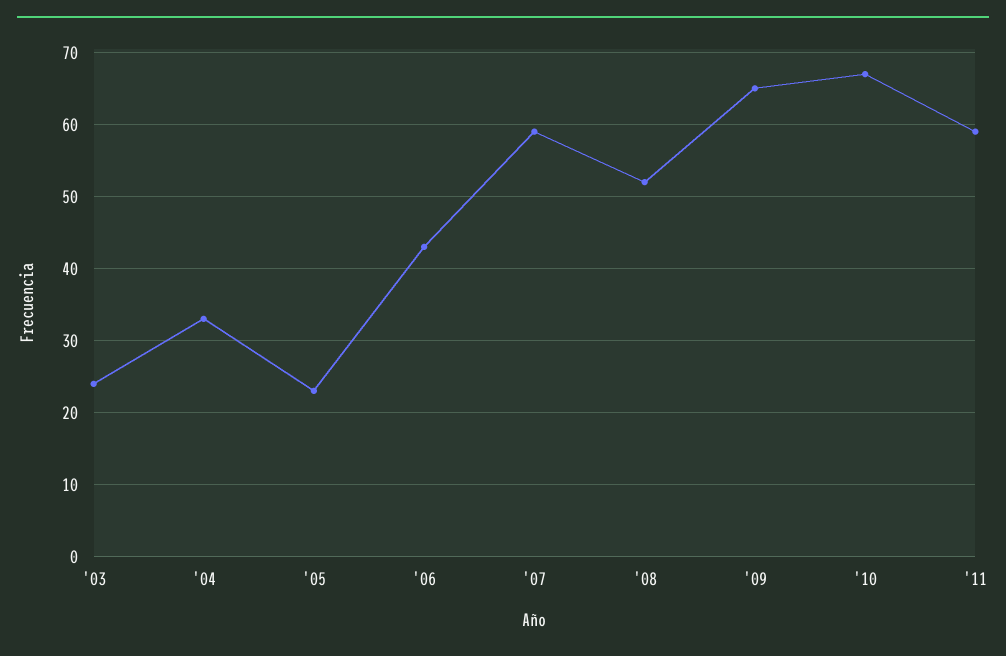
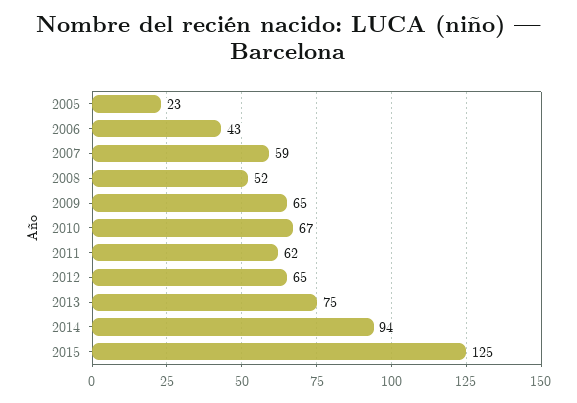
'03: 24 -> none
'04: 33 -> none
'11: 59 -> 62
2012: none -> 65
2013: none -> 75
2014: none -> 94
2015: none -> 125

